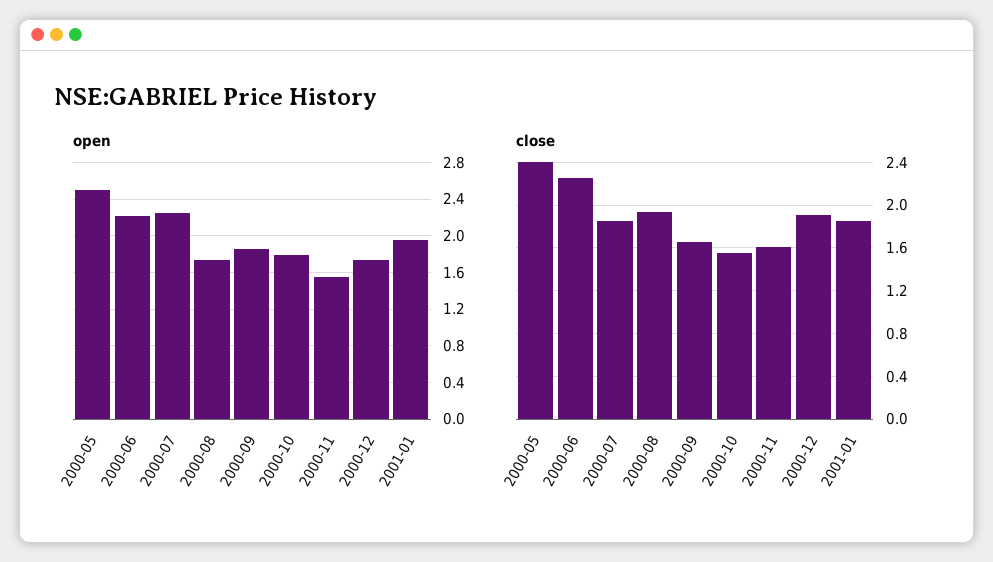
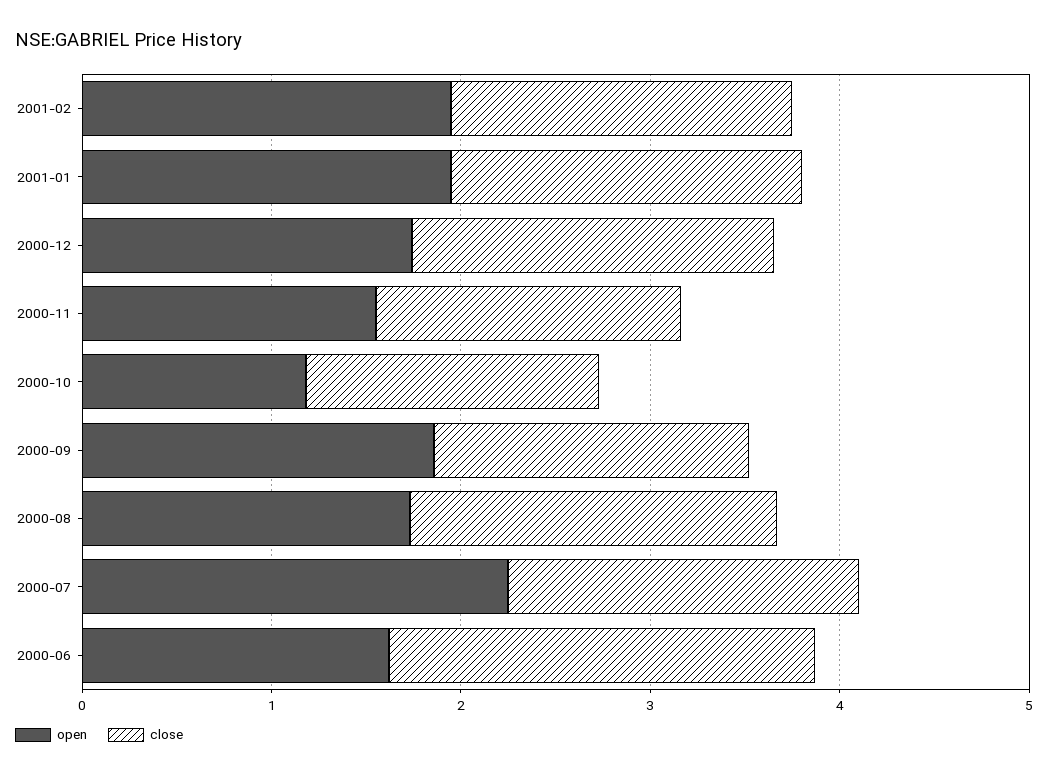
open, 2000-05: 2.5 -> none
open, 2000-06: 2.2 -> 1.6
open, 2000-10: 1.8 -> 1.2
close, 2000-05: 2.4 -> none
open, 2001-02: none -> 2
close, 2001-02: none -> 1.8

